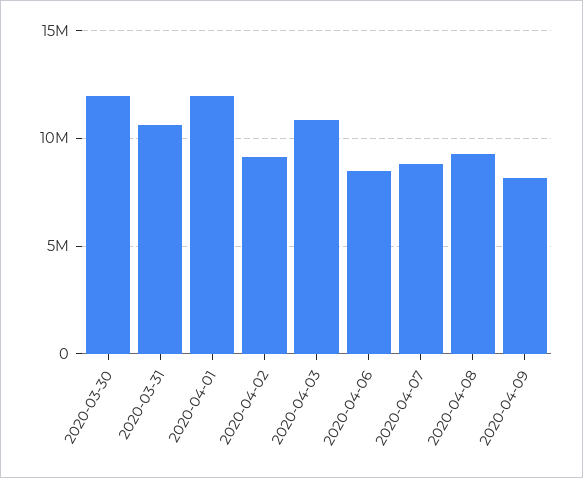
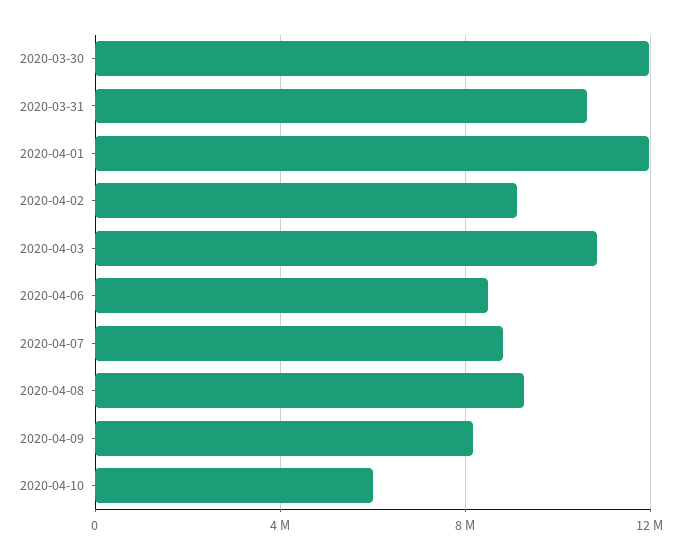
2020-04-10: none -> 6000000

